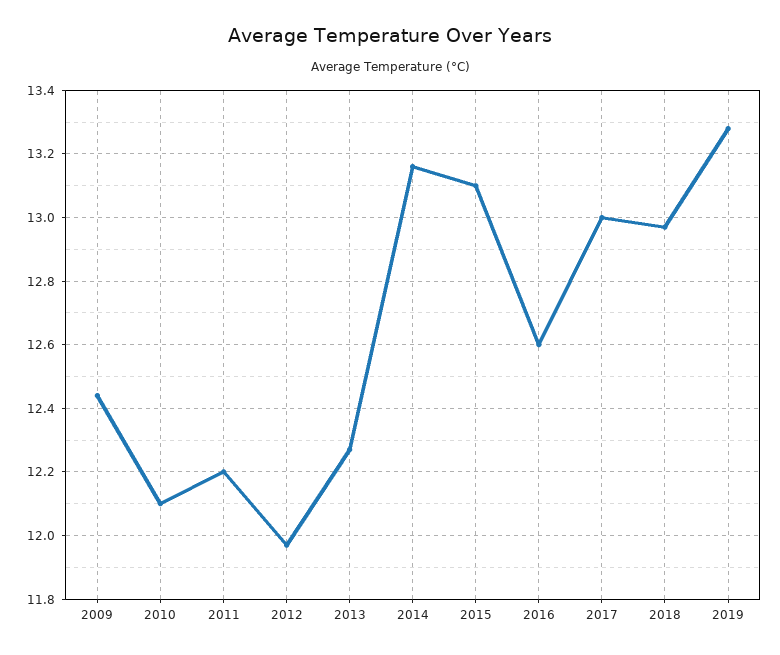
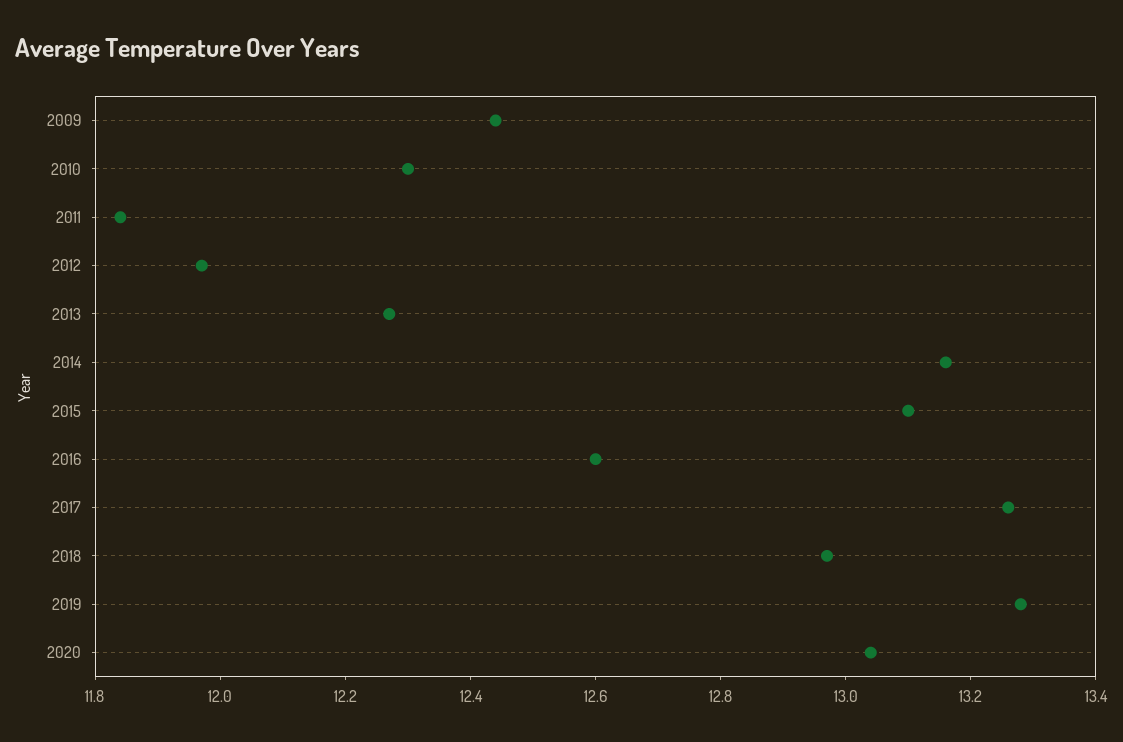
2010: 12.1 -> 12.3
2011: 12.2 -> 11.85
2017: 13 -> 13.25
2020: none -> 13.05

